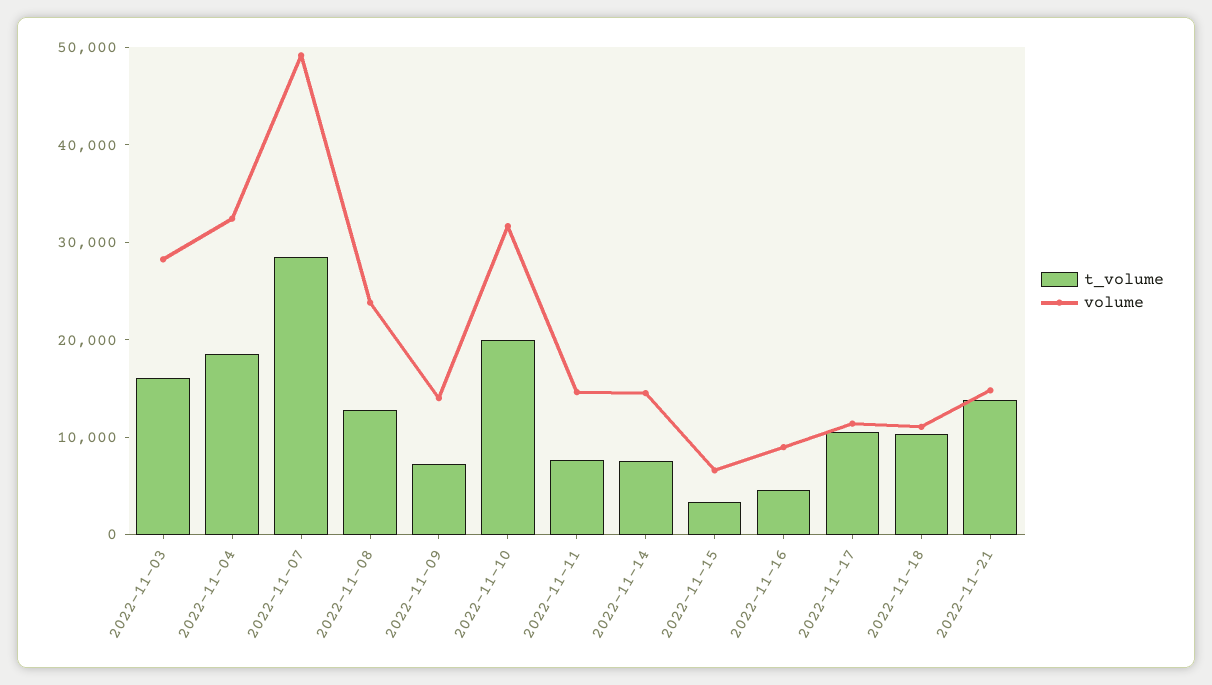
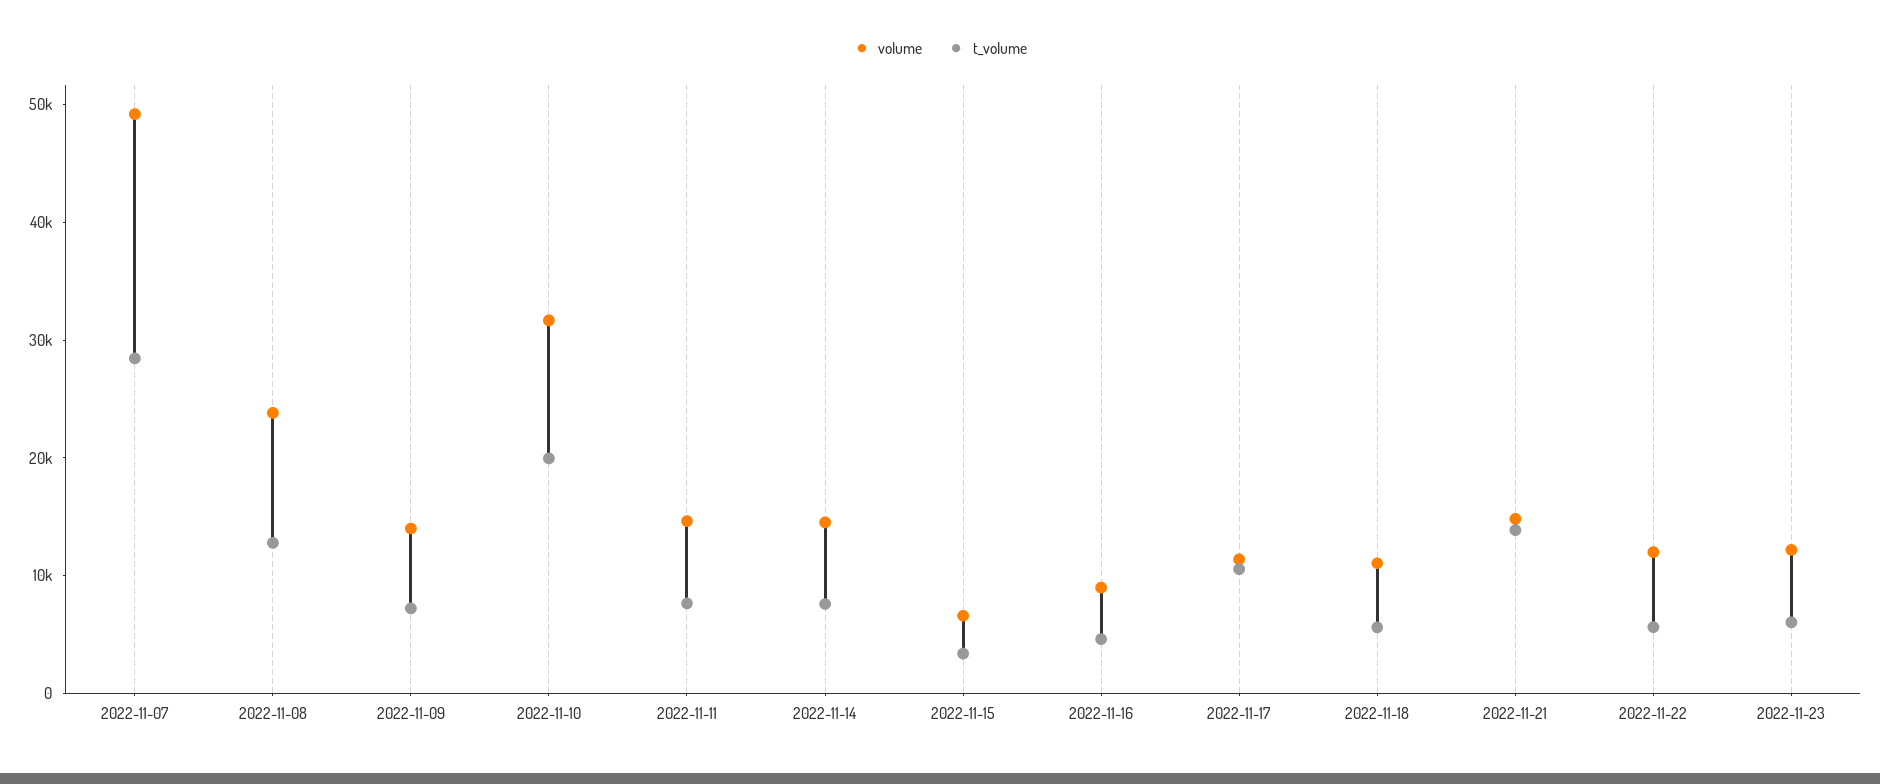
t_volume, 2022-11-03: 16000 -> none
volume, 2022-11-03: 28000 -> none
t_volume, 2022-11-04: 18000 -> none
volume, 2022-11-04: 32000 -> none
t_volume, 2022-11-18: 10000 -> 6000
volume, 2022-11-22: none -> 12000
t_volume, 2022-11-22: none -> 6000
volume, 2022-11-23: none -> 12000
t_volume, 2022-11-23: none -> 6000

